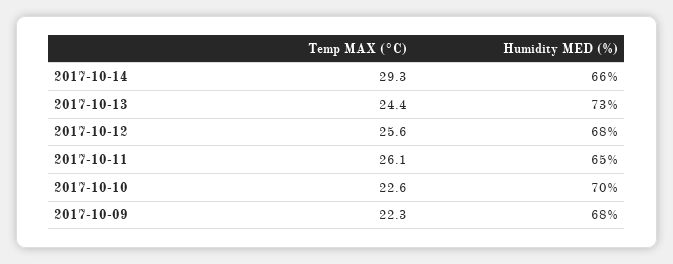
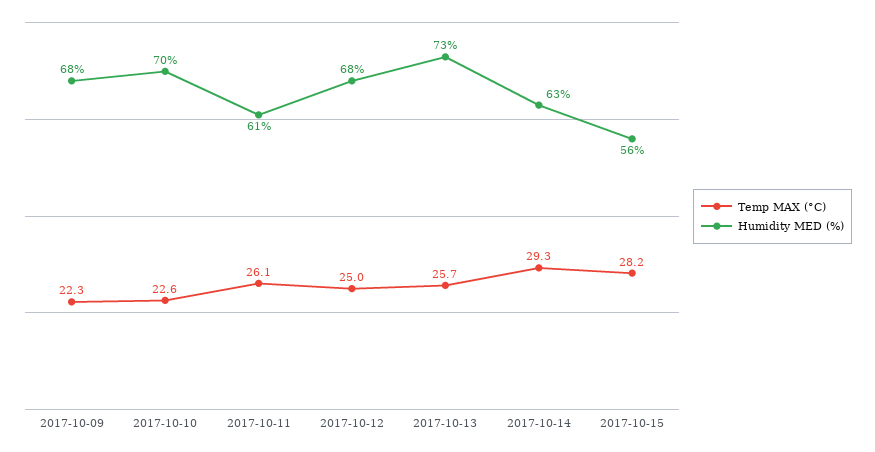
Humidity MED (%), 2017-10-14: 66 -> 63
Temp MAX (°C), 2017-10-13: 24.4 -> 25.7
Temp MAX (°C), 2017-10-12: 25.6 -> 25
Humidity MED (%), 2017-10-11: 65 -> 61
Temp MAX (°C), 2017-10-15: none -> 28.2
Humidity MED (%), 2017-10-15: none -> 56

